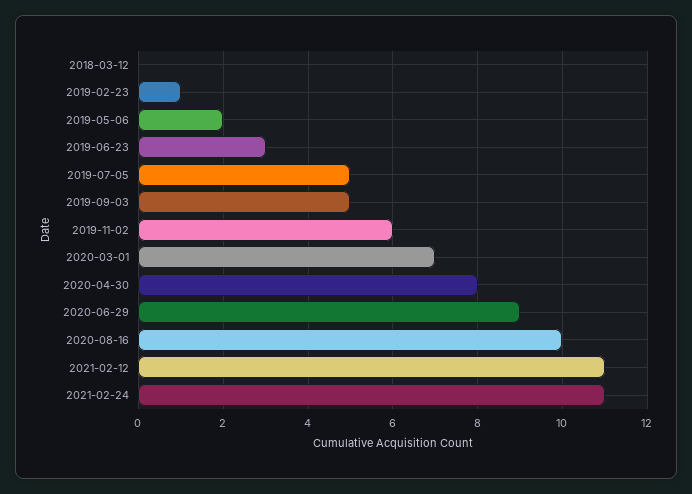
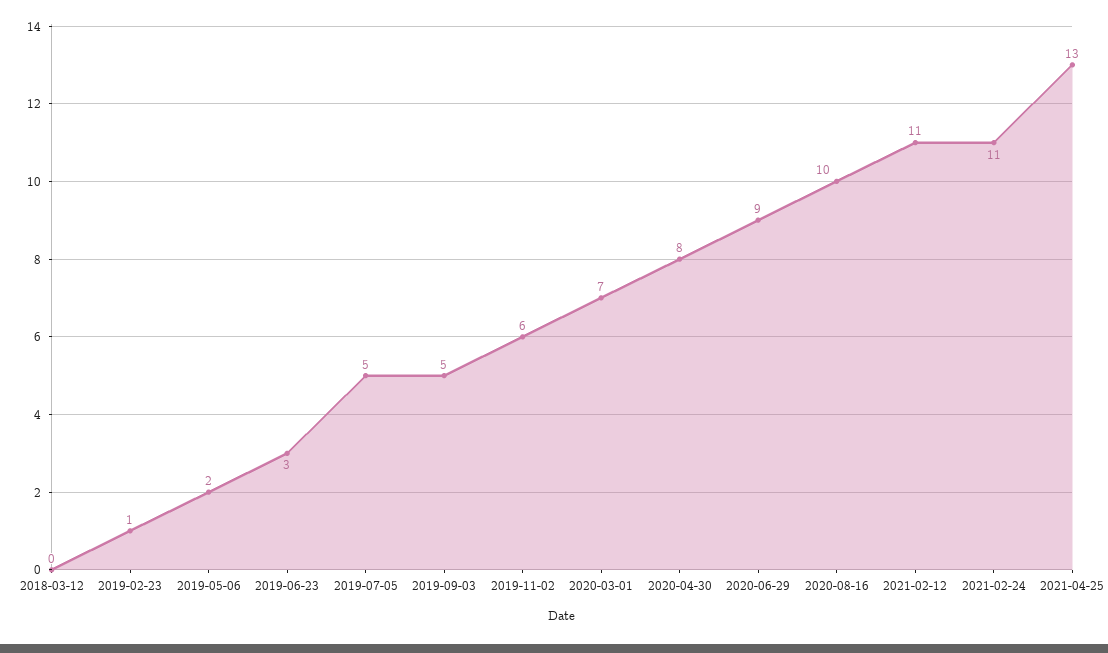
2021-04-25: none -> 13

